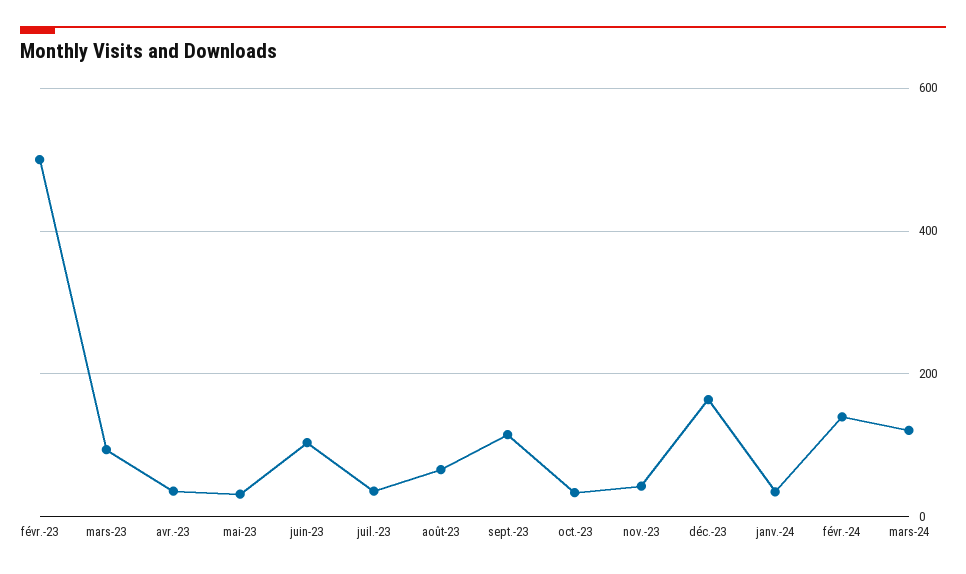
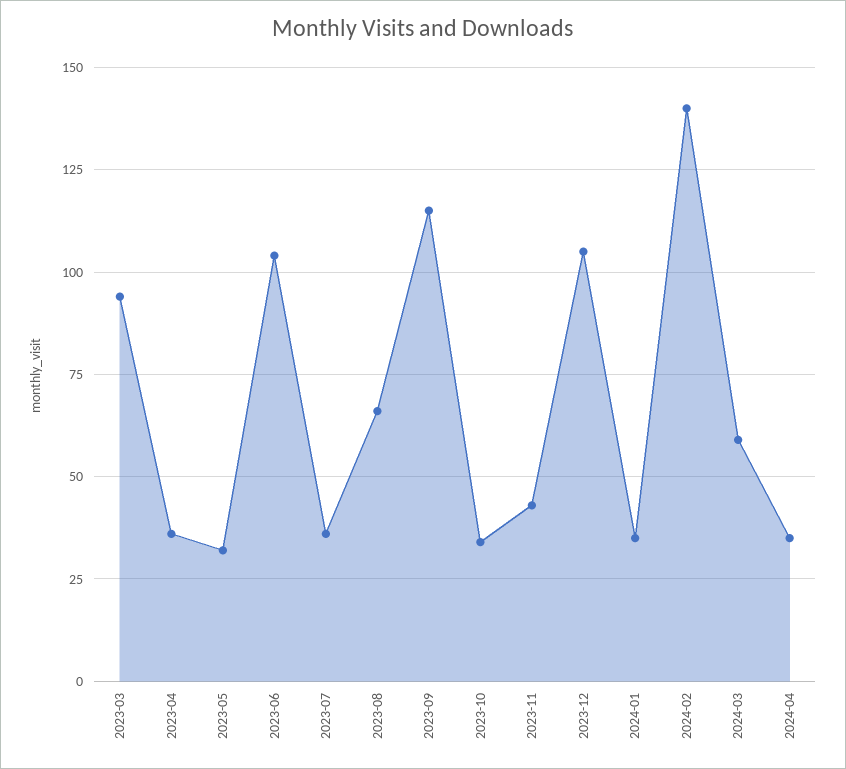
févr.-23: 500 -> none
déc.-23: 160 -> 105
mars-24: 120 -> 60
2024-04: none -> 35

